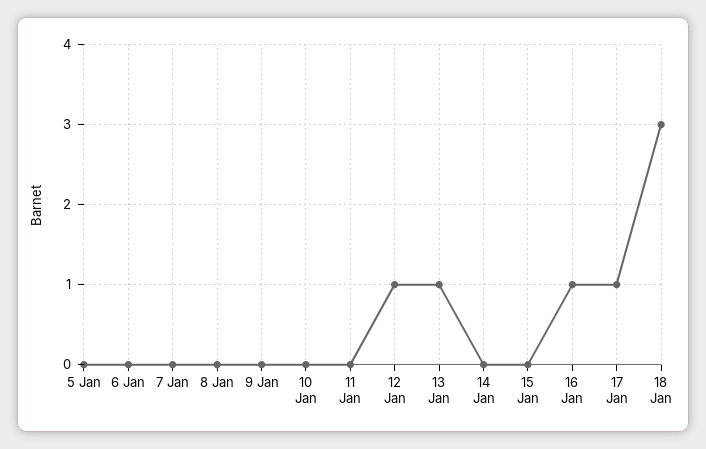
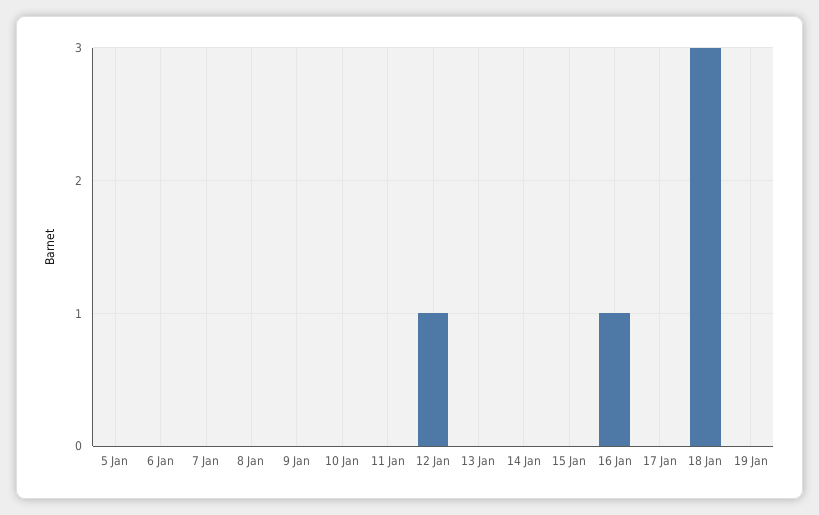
13 Jan: 1 -> 0
17 Jan: 1 -> 0
19 Jan: none -> 0

